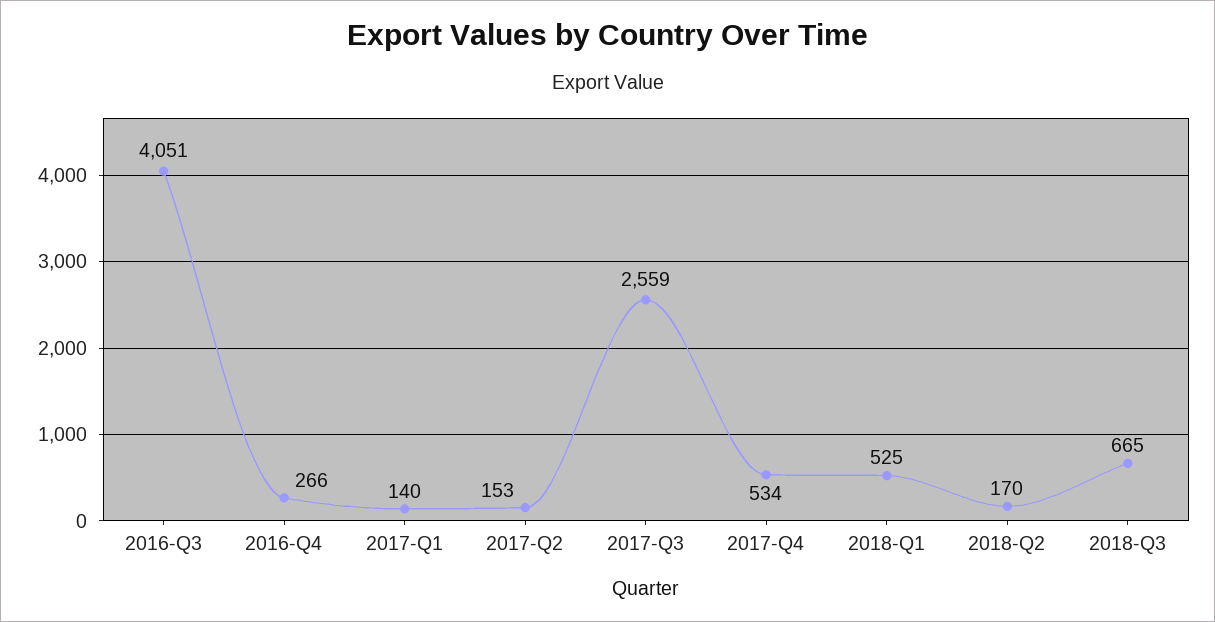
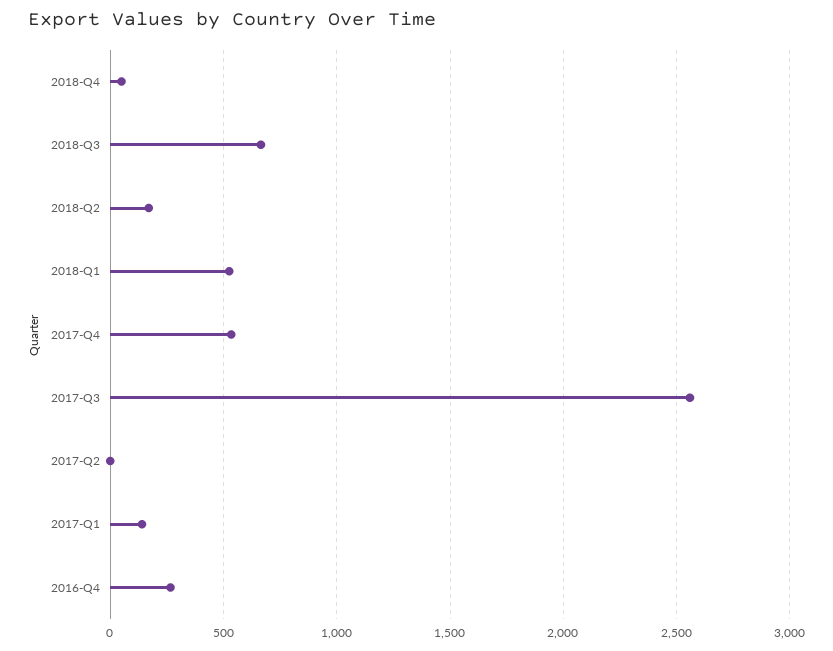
2016-Q3: 4051 -> none
2017-Q2: 153 -> 0
2018-Q4: none -> 50

